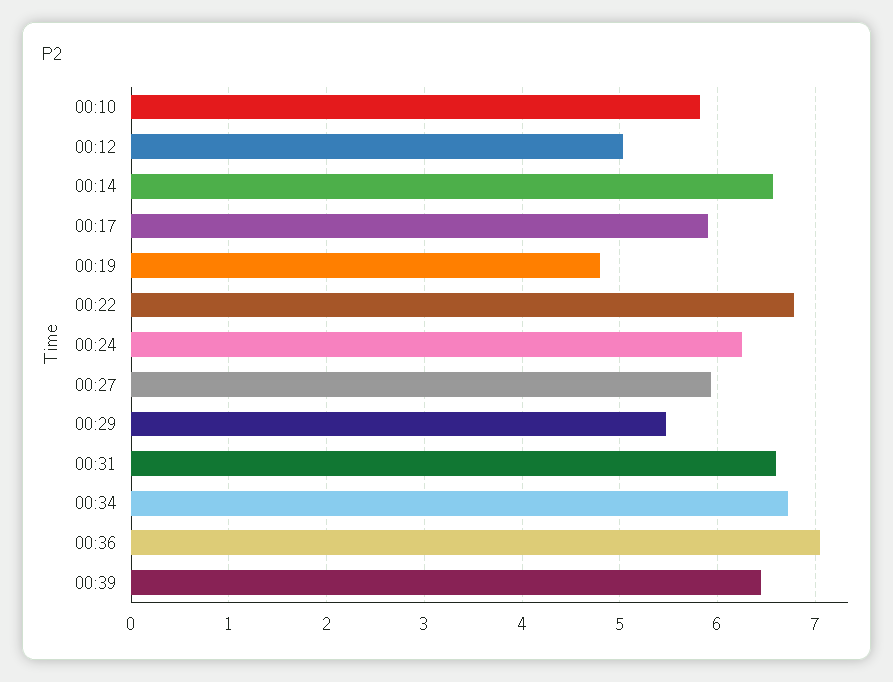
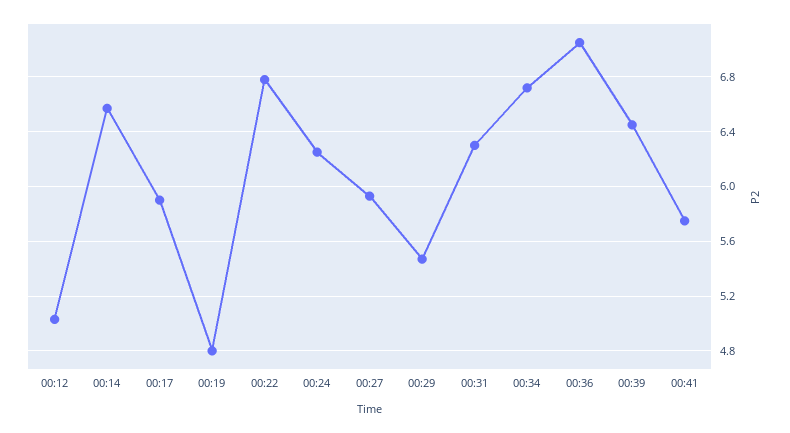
00:10: 5.8 -> none
00:31: 6.6 -> 6.3
00:41: none -> 5.75

